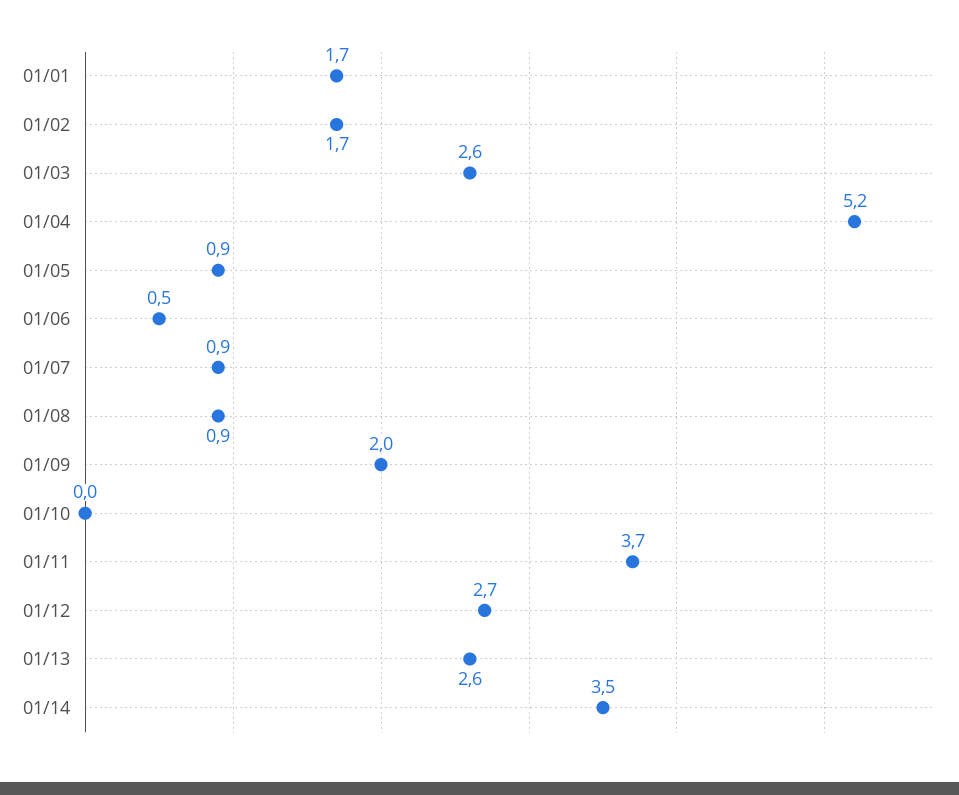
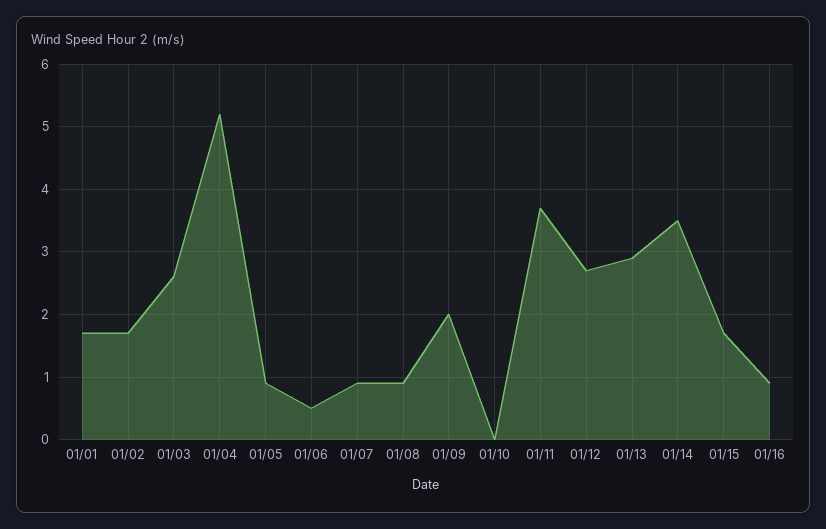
01/13: 2.6 -> 2.9
01/15: none -> 1.7
01/16: none -> 0.9

